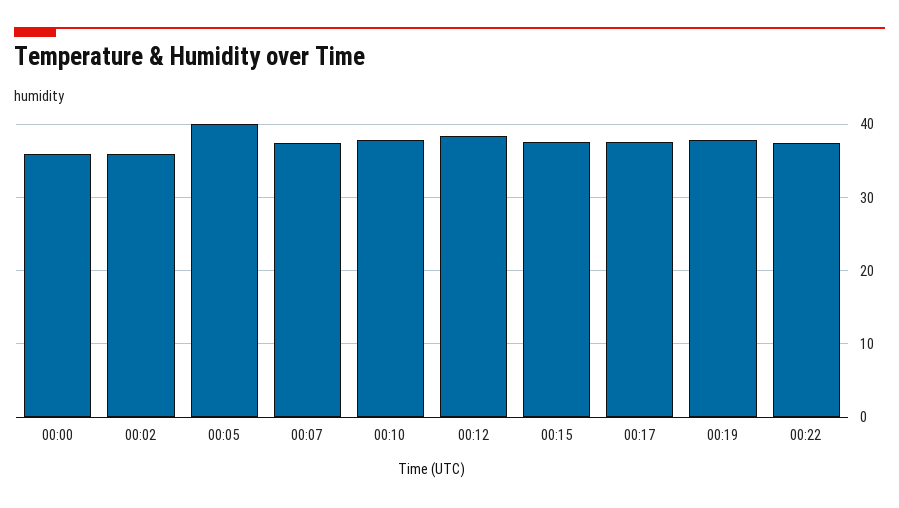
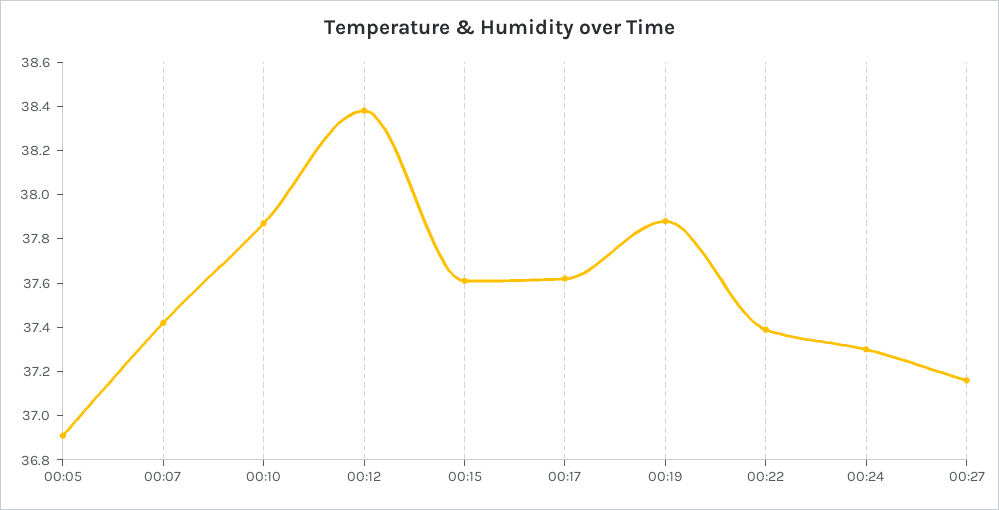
00:00: 36 -> none
00:02: 36 -> none
00:05: 40 -> 36.9
00:24: none -> 37.3
00:27: none -> 37.15

